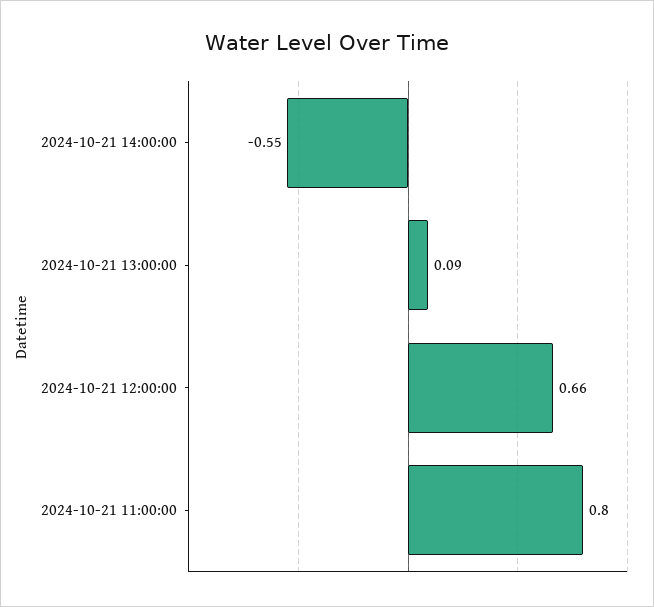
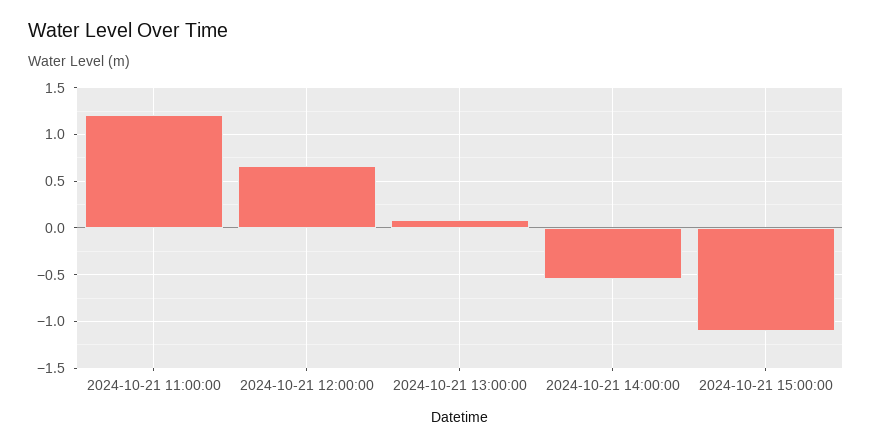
2024-10-21 11:00:00: 0.8 -> 1.2
2024-10-21 15:00:00: none -> -1.1

